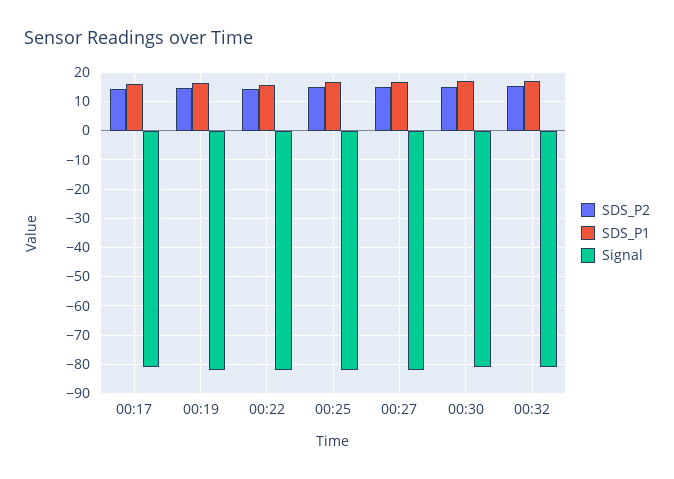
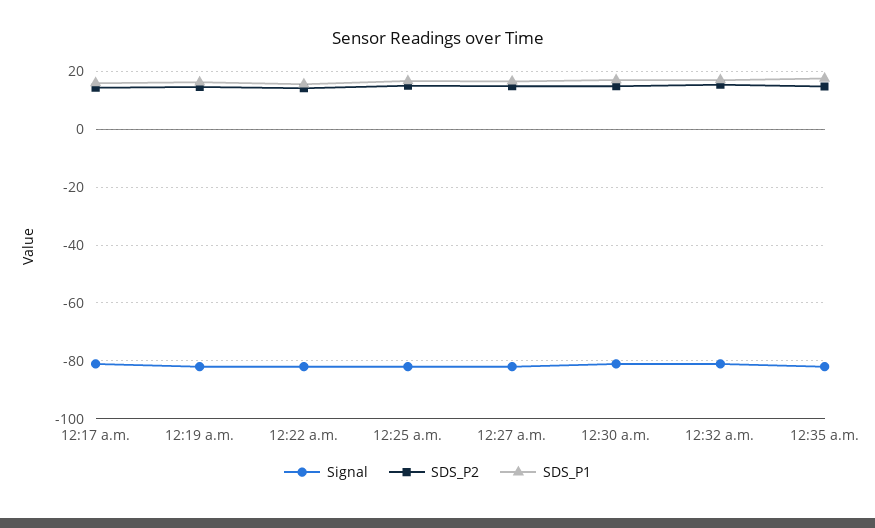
Signal, 12:35 a.m.: none -> -82.5
SDS_P2, 12:35 a.m.: none -> 15
SDS_P1, 12:35 a.m.: none -> 17.5

